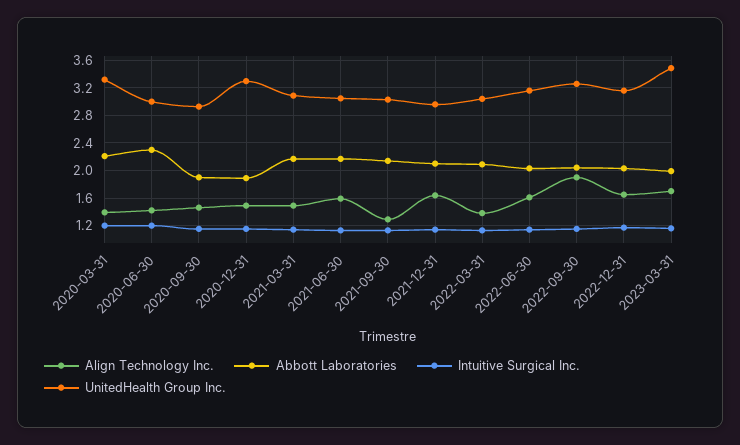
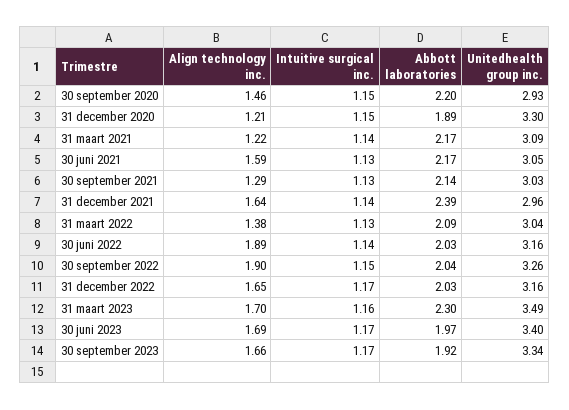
Align Technology Inc., 2020-03-31: 1.4 -> none
Abbott Laboratories, 2020-03-31: 2.2 -> none
Intuitive Surgical Inc., 2020-03-31: 1.2 -> none
UnitedHealth Group Inc., 2020-03-31: 3.3 -> none
Align Technology Inc., 2020-06-30: 1.4 -> none
Abbott Laboratories, 2020-06-30: 2.3 -> none
Intuitive Surgical Inc., 2020-06-30: 1.2 -> none
UnitedHealth Group Inc., 2020-06-30: 3 -> none
Abbott Laboratories, 2020-09-30: 1.9 -> 2.2
Align Technology Inc., 2020-12-31: 1.5 -> 1.21
Align Technology Inc., 2021-03-31: 1.5 -> 1.22
Abbott Laboratories, 2021-12-31: 2.1 -> 2.39
Align Technology Inc., 2022-06-30: 1.6 -> 1.89
Abbott Laboratories, 2023-03-31: 2 -> 2.3
Align Technology Inc., 30 juni 2023: none -> 1.69
Intuitive Surgical Inc., 30 juni 2023: none -> 1.17
Abbott Laboratories, 30 juni 2023: none -> 1.97
UnitedHealth Group Inc., 30 juni 2023: none -> 3.4
Align Technology Inc., 30 september 2023: none -> 1.66
Intuitive Surgical Inc., 30 september 2023: none -> 1.17
Abbott Laboratories, 30 september 2023: none -> 1.92
UnitedHealth Group Inc., 30 september 2023: none -> 3.34

